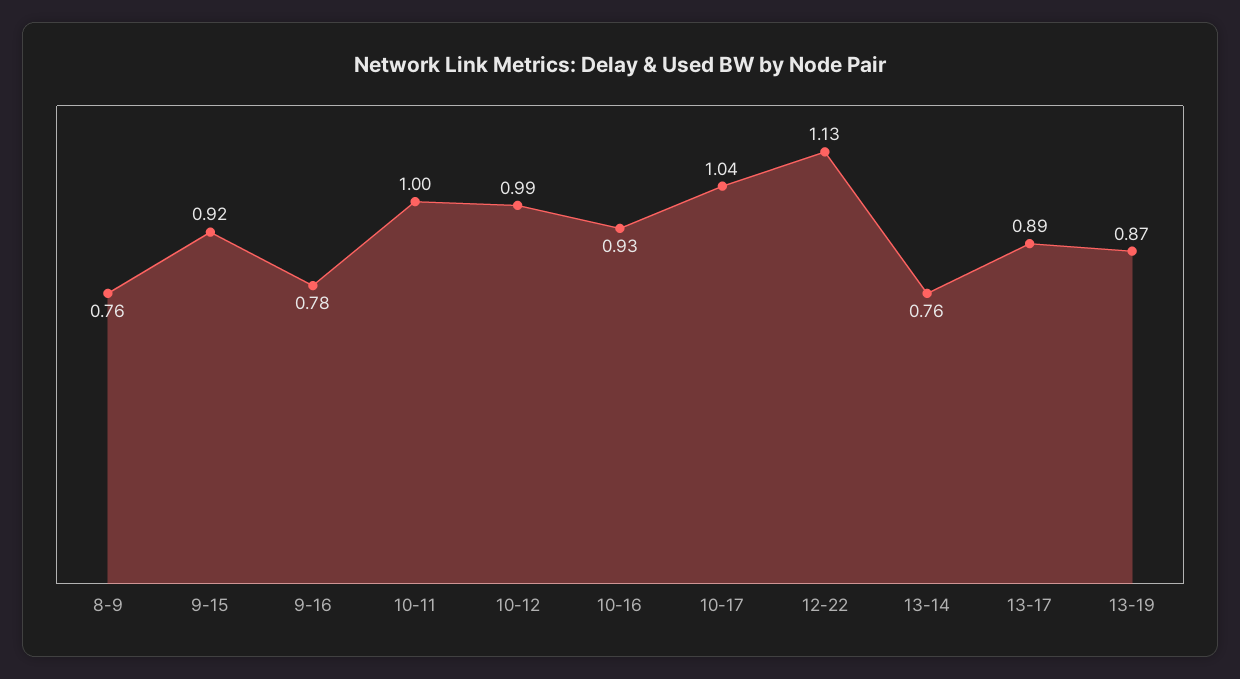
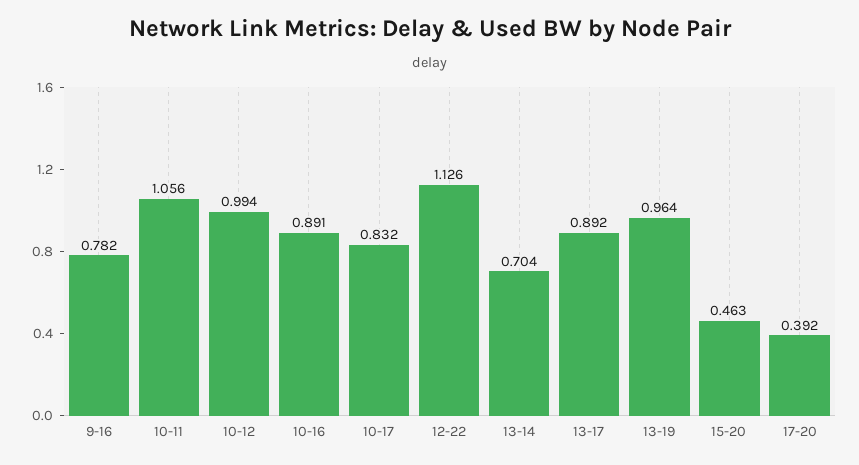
8-9: 0.76 -> none
9-15: 0.92 -> none
10-11: 1 -> 1.056
10-16: 0.93 -> 0.891
10-17: 1.04 -> 0.832
13-14: 0.76 -> 0.704
13-19: 0.87 -> 0.964
15-20: none -> 0.463
17-20: none -> 0.392

